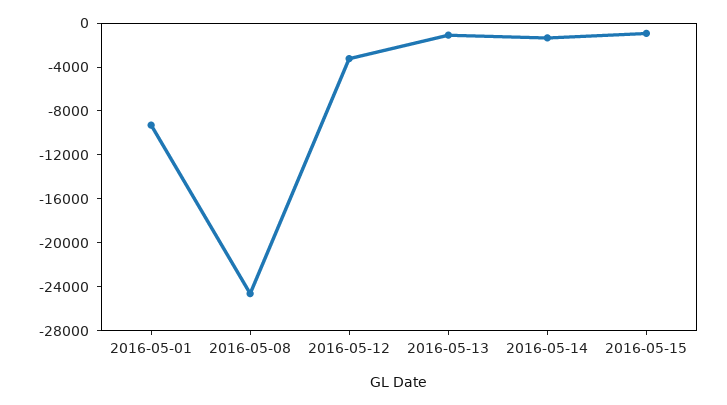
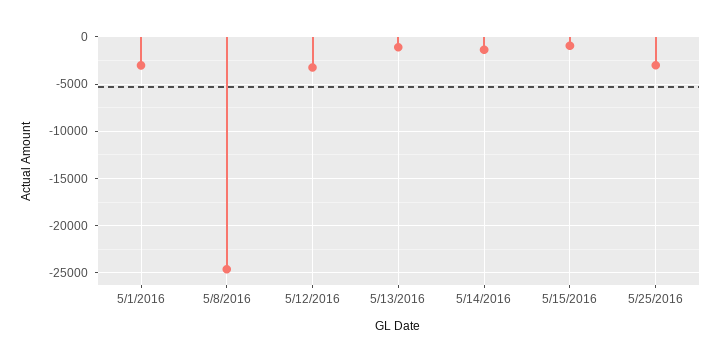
2016-05-01: -9000 -> -3000
5/25/2016: none -> -3000

